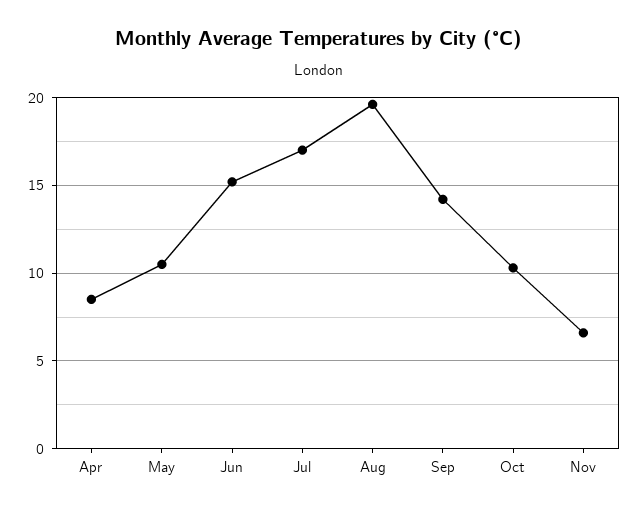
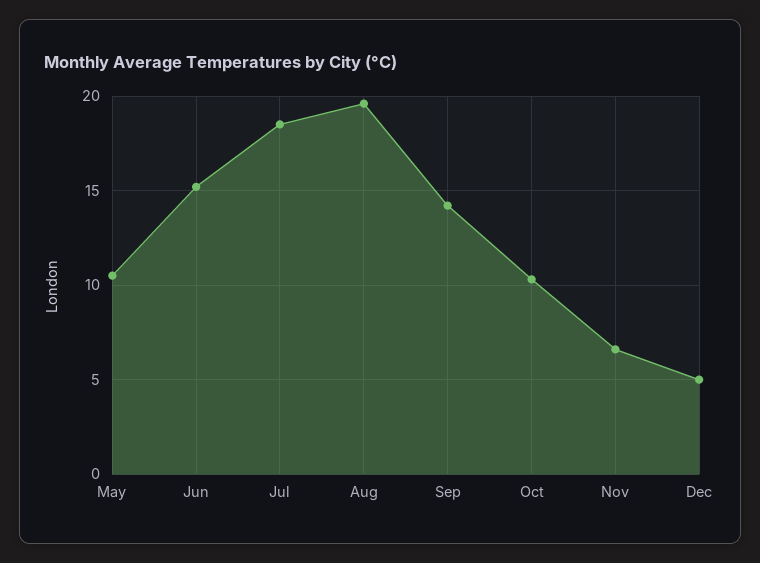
Apr: 8.5 -> none
Jul: 17 -> 18.5
Dec: none -> 5

